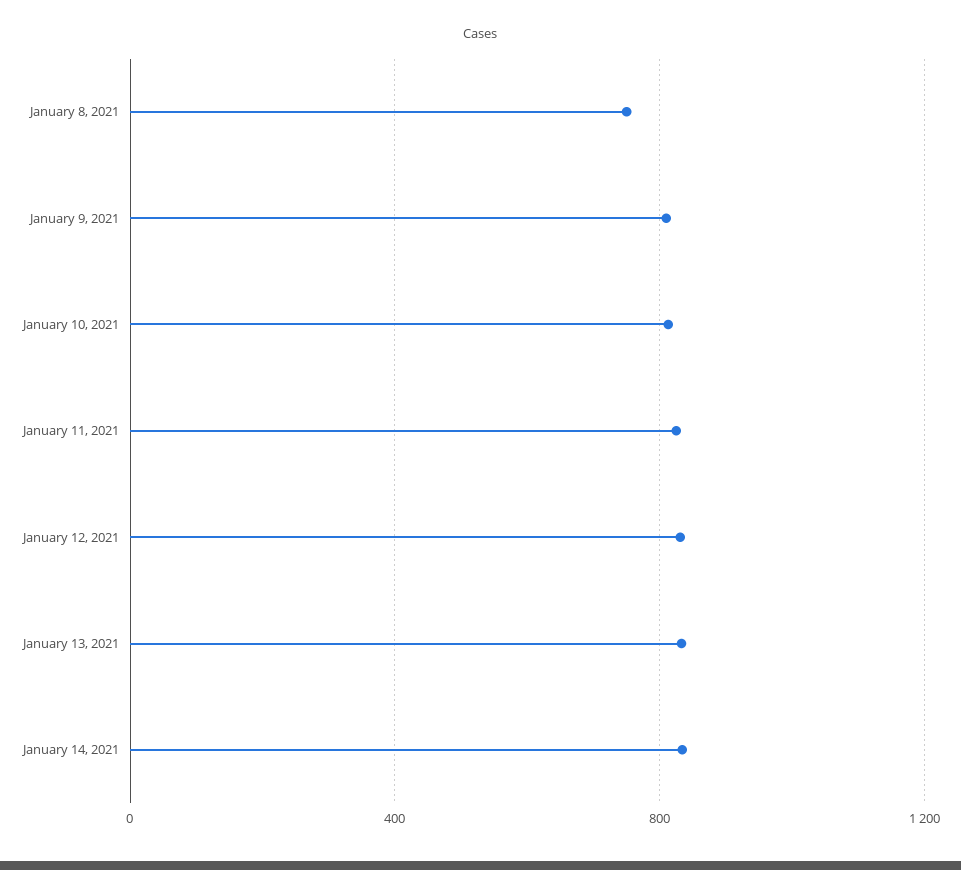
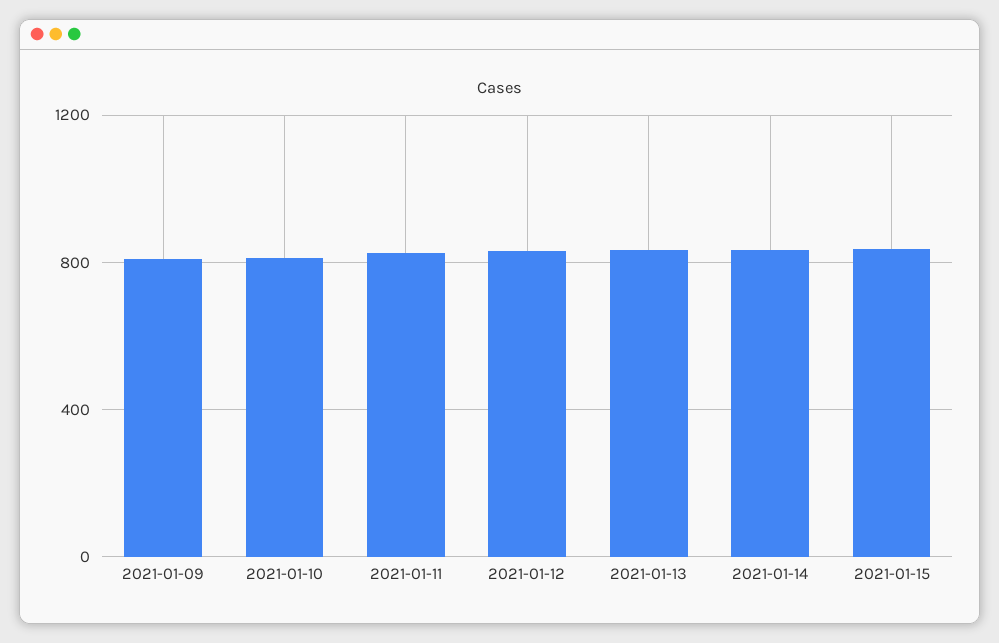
January 8, 2021: 750 -> none
2021-01-15: none -> 850

